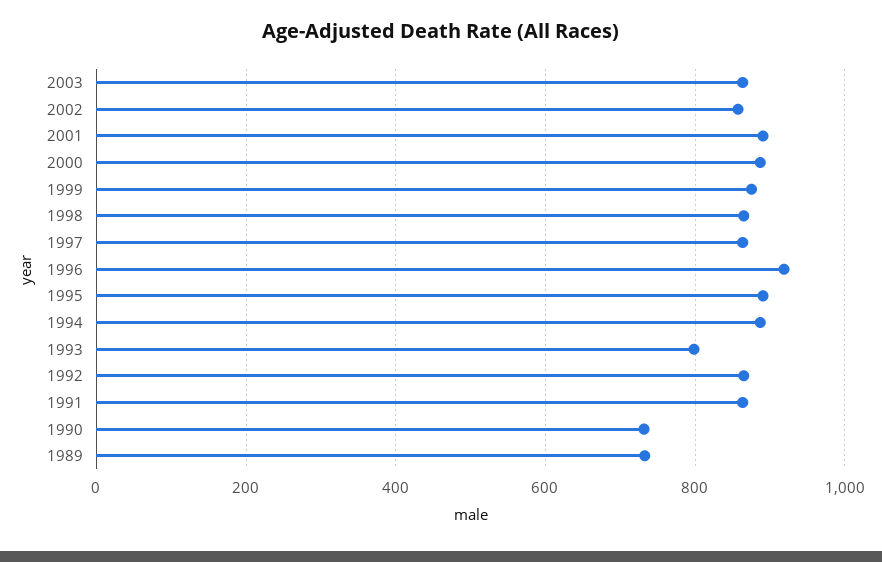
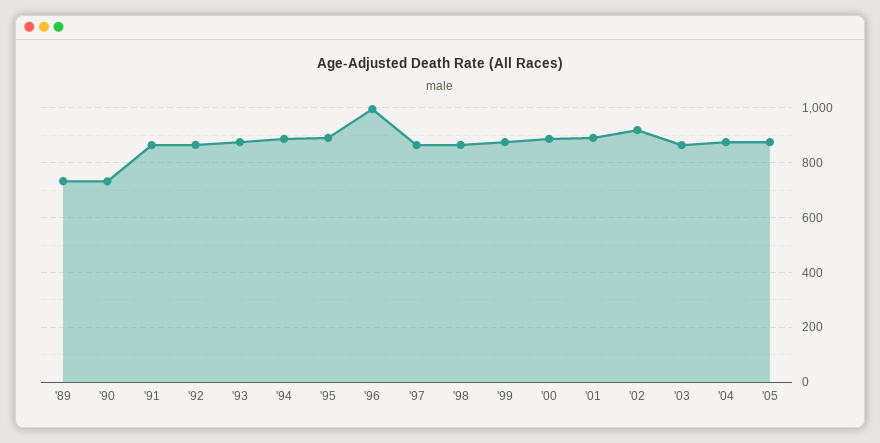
2002: 860 -> 925
1996: 920 -> 1000
1993: 800 -> 875
'04: none -> 875
'05: none -> 875

